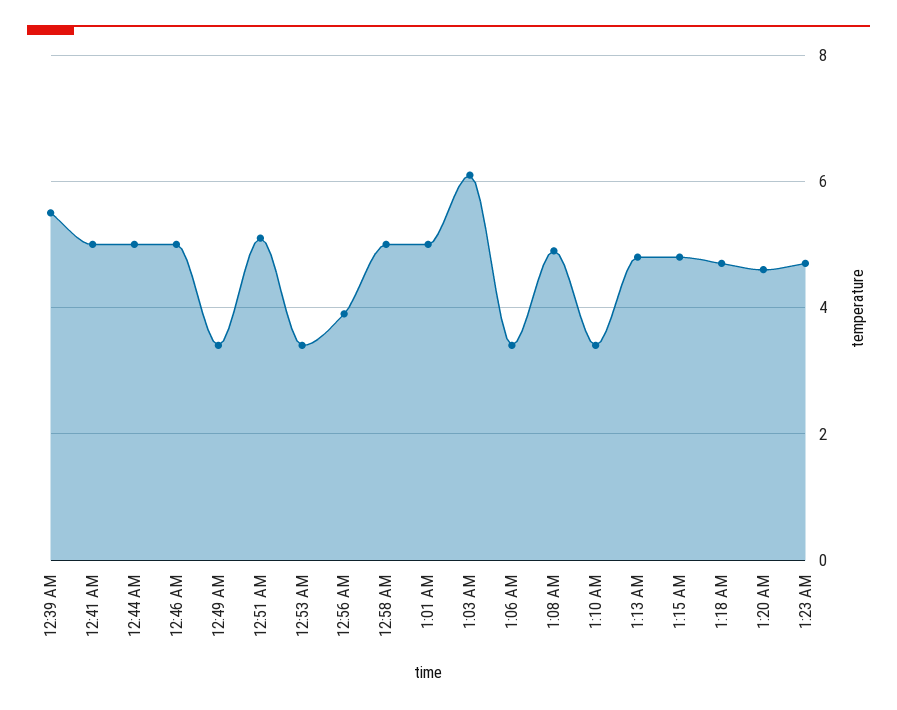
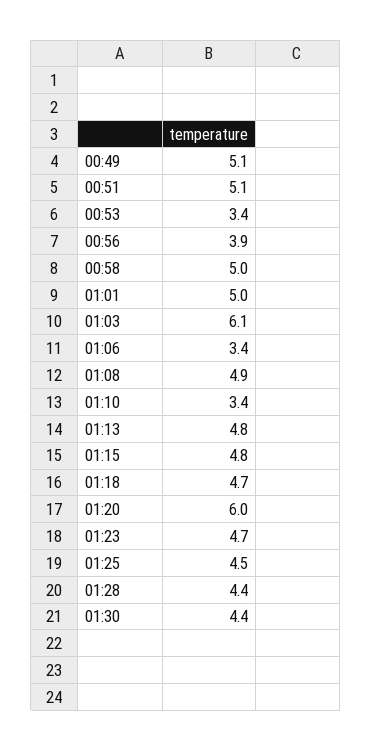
12:39 AM: 5.5 -> none
12:41 AM: 5 -> none
12:44 AM: 5 -> none
12:46 AM: 5 -> none
12:49 AM: 3.5 -> 5.1
1:20 AM: 4.5 -> 6
01:25: none -> 4.5
01:28: none -> 4.4
01:30: none -> 4.4

